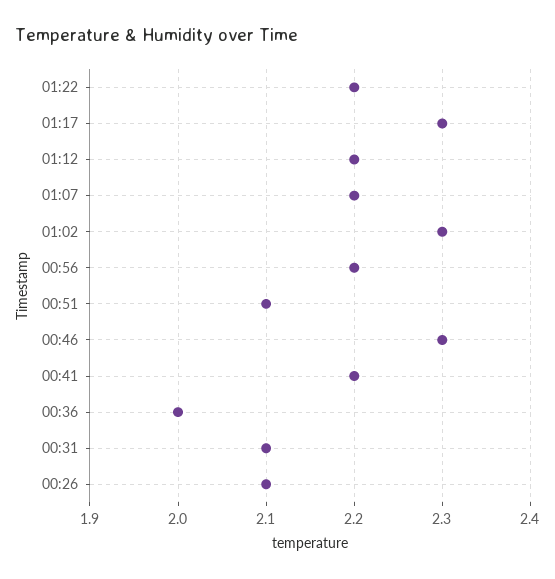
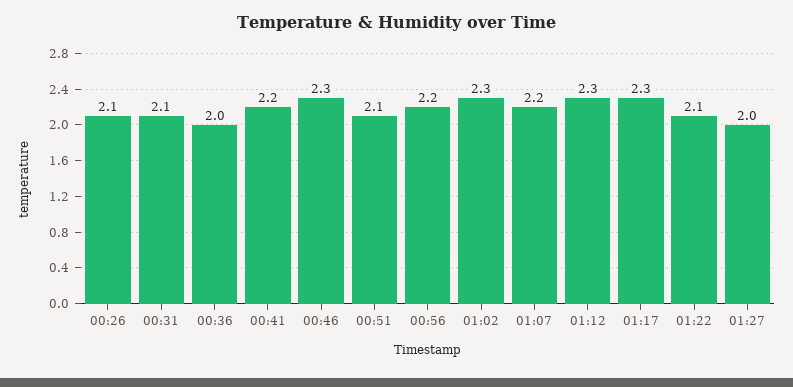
01:22: 2.2 -> 2.1
01:12: 2.2 -> 2.3
01:27: none -> 2

